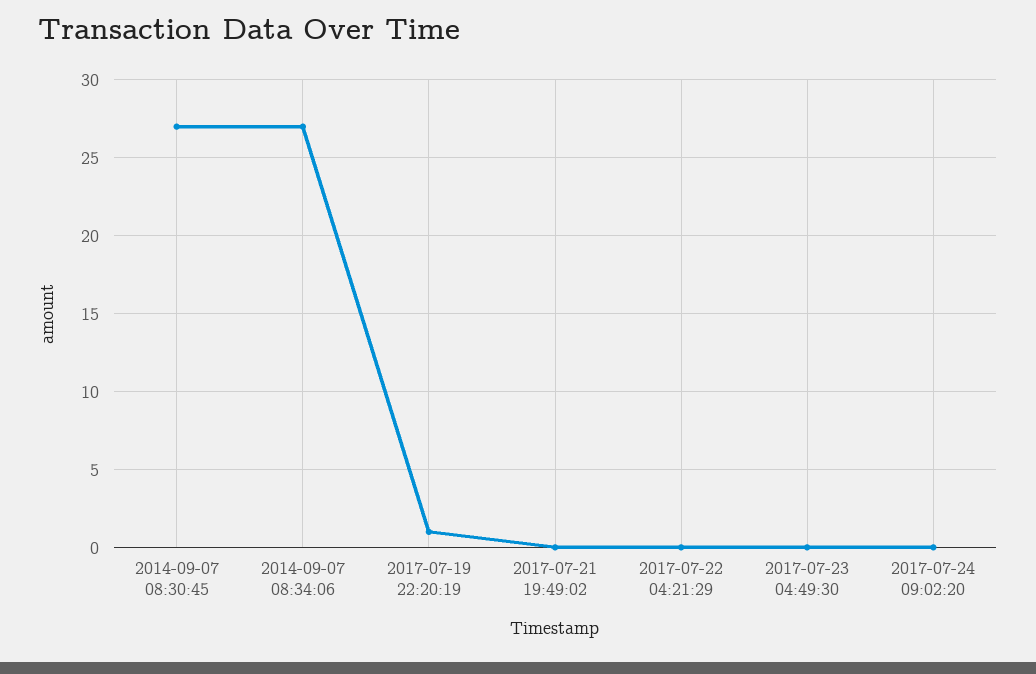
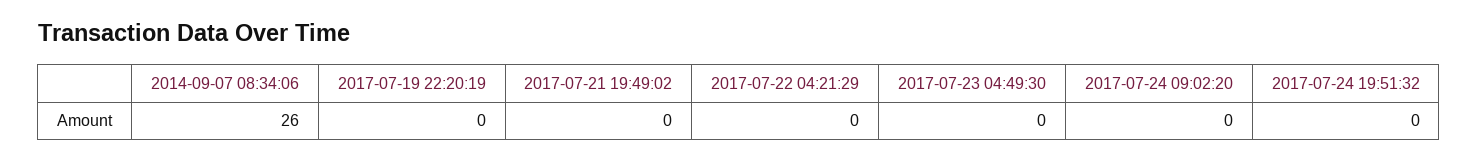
2014-09-07 08:30:45: 27 -> none
2014-09-07 08:34:06: 27 -> 26
2017-07-19 22:20:19: 1 -> 0
2017-07-24 19:51:32: none -> 0

